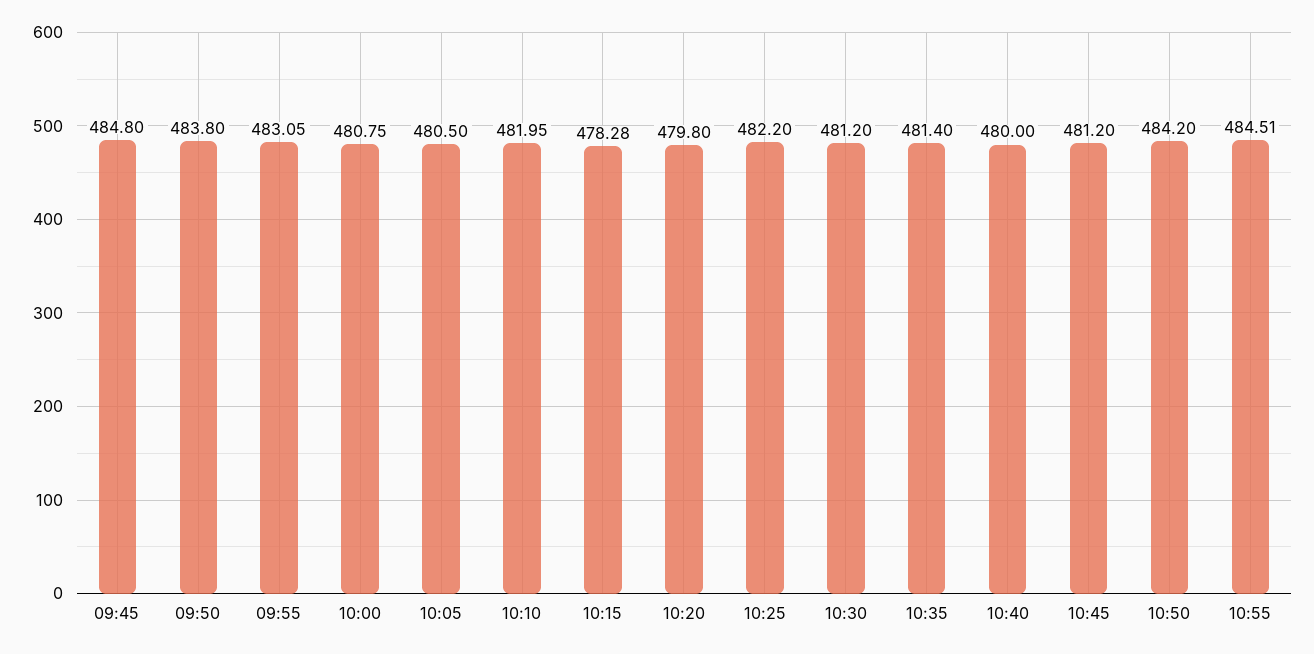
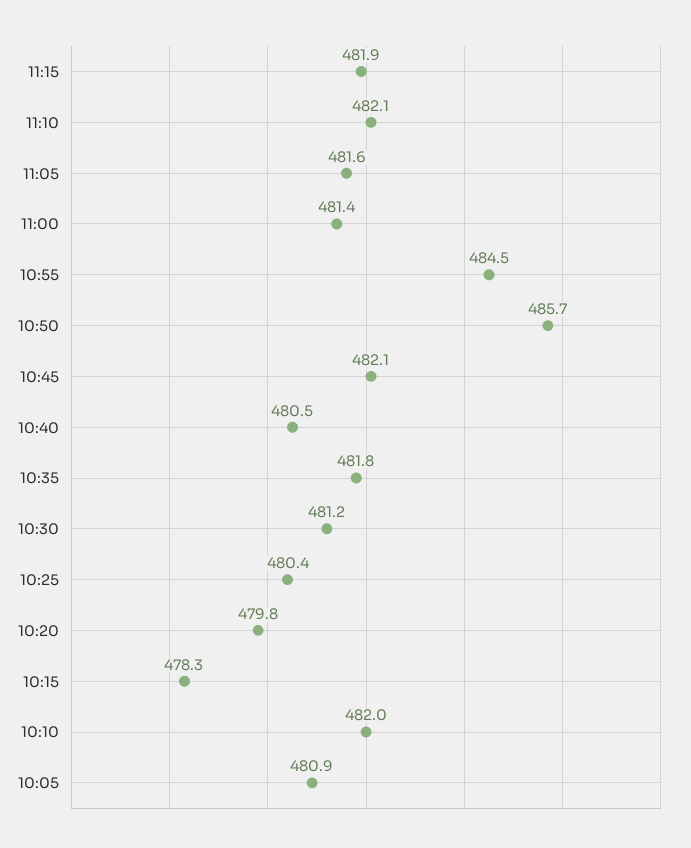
09:45: 484.8 -> none
09:50: 483.8 -> none
09:55: 483.05 -> none
10:00: 480.75 -> none
10:05: 480.5 -> 480.9
10:25: 482.2 -> 480.4
10:35: 481.4 -> 481.8
10:40: 480 -> 480.5
10:45: 481.2 -> 482.1
10:50: 484.2 -> 485.7
11:15: none -> 481.9
11:10: none -> 482.1
11:05: none -> 481.6
11:00: none -> 481.4

